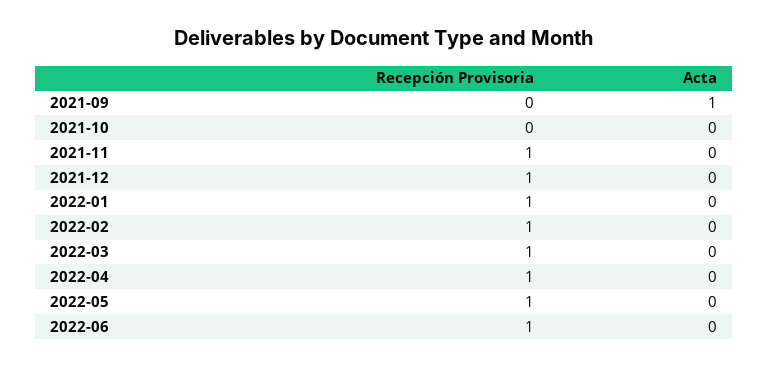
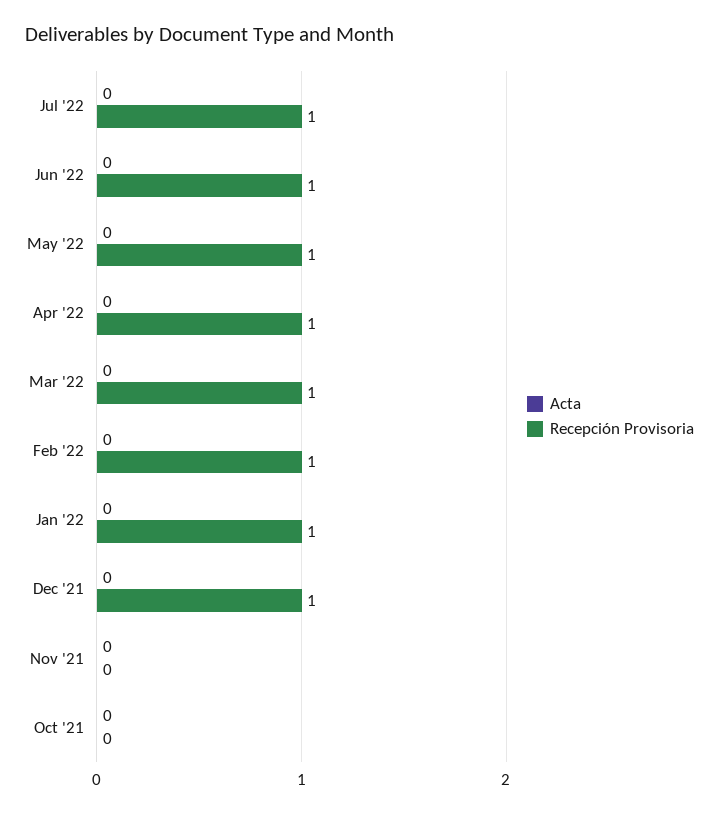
Recepción Provisoria, 2021-09: 0 -> none
Acta, 2021-09: 1 -> none
Recepción Provisoria, 2021-11: 1 -> 0
Acta, Jul '22: none -> 0
Recepción Provisoria, Jul '22: none -> 1

